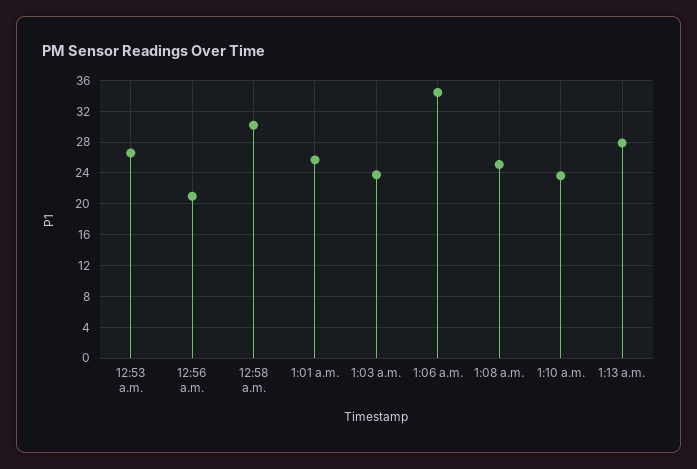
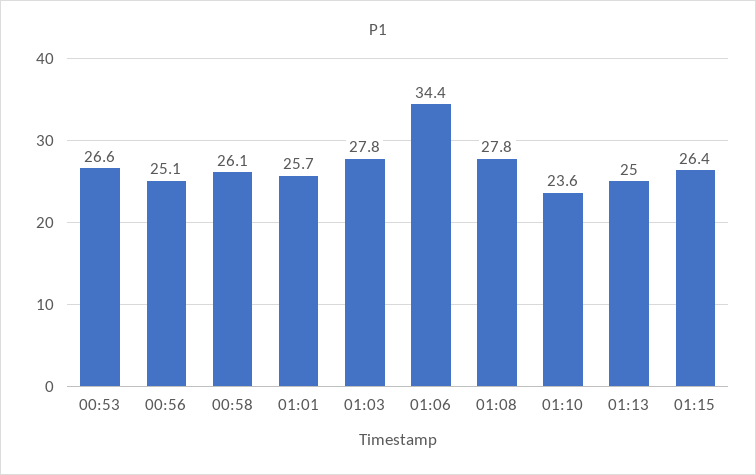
12:56 a.m.: 21 -> 25.1
12:58 a.m.: 30 -> 26.1
1:03 a.m.: 24 -> 27.8
1:08 a.m.: 25 -> 27.8
1:13 a.m.: 28 -> 25
01:15: none -> 26.4

